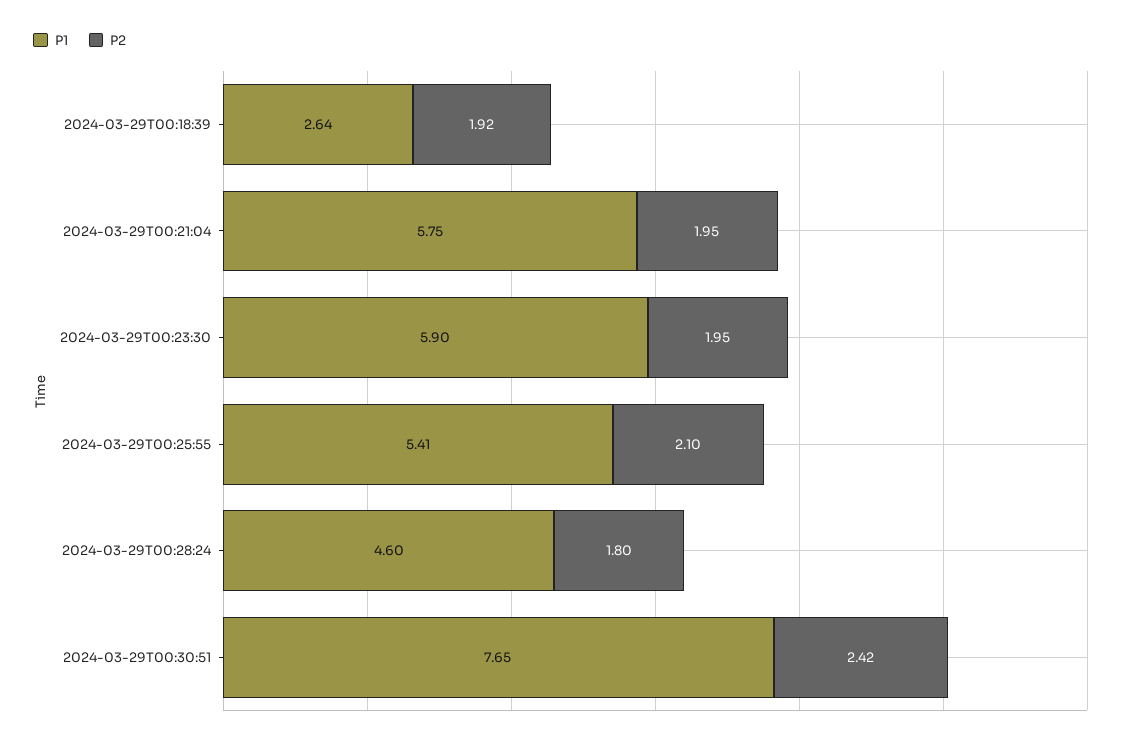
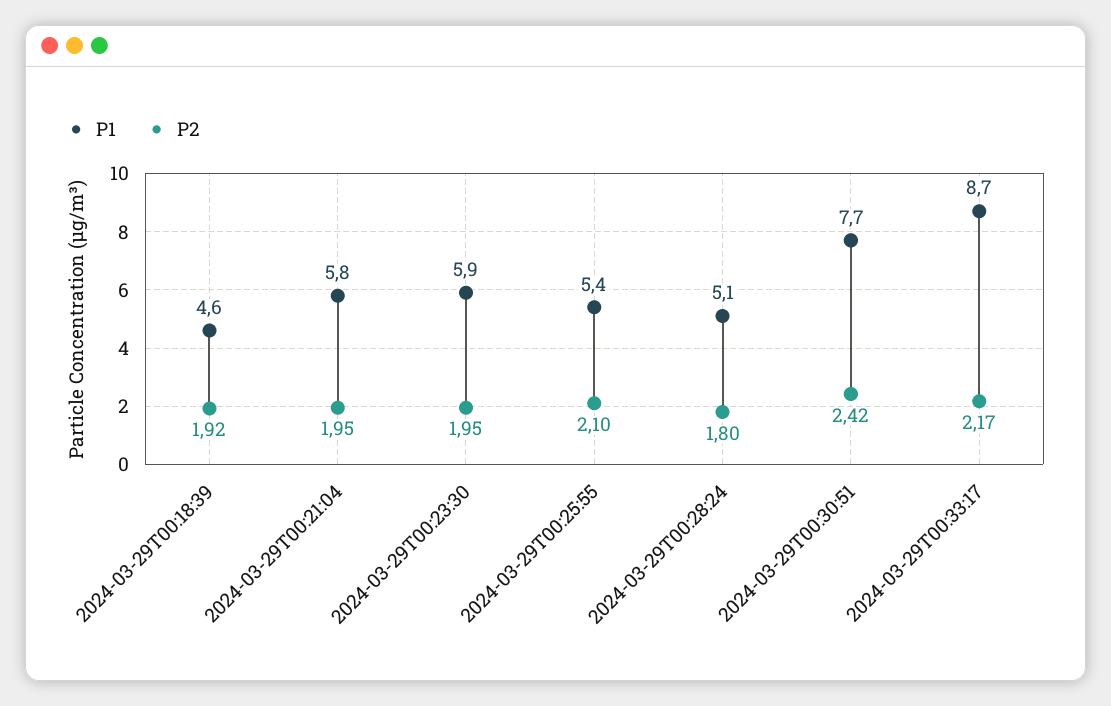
P1, 2024-03-29T00:18:39: 2.64 -> 4.6
P1, 2024-03-29T00:28:24: 4.6 -> 5.1
P1, 2024-03-29T00:33:17: none -> 8.7
P2, 2024-03-29T00:33:17: none -> 2.17

